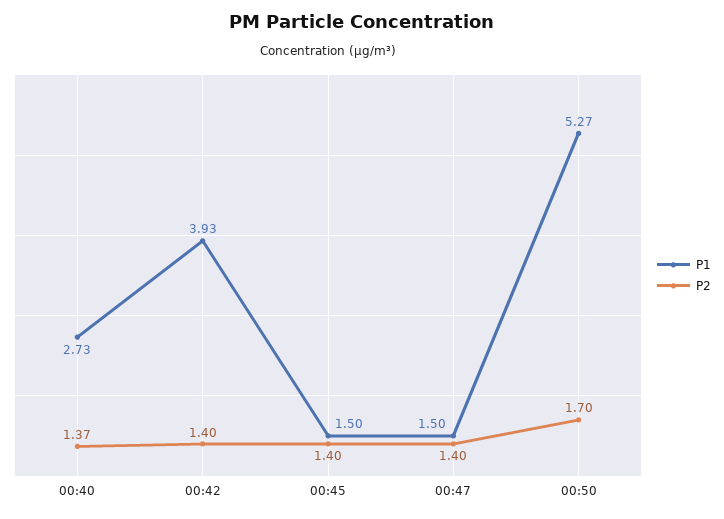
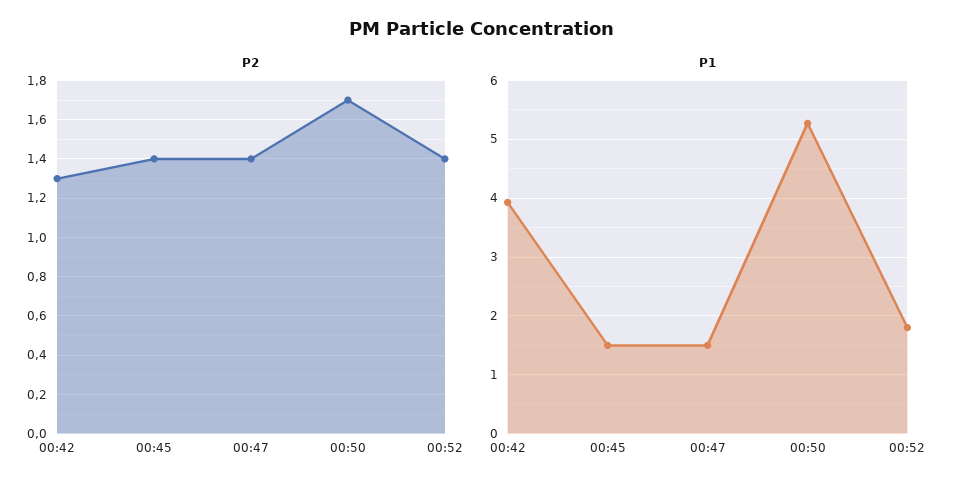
P1, 00:40: 2.73 -> none
P2, 00:40: 1.37 -> none
P2, 00:42: 1.4 -> 1.3
P2, 00:52: none -> 1.4
P1, 00:52: none -> 1.8

